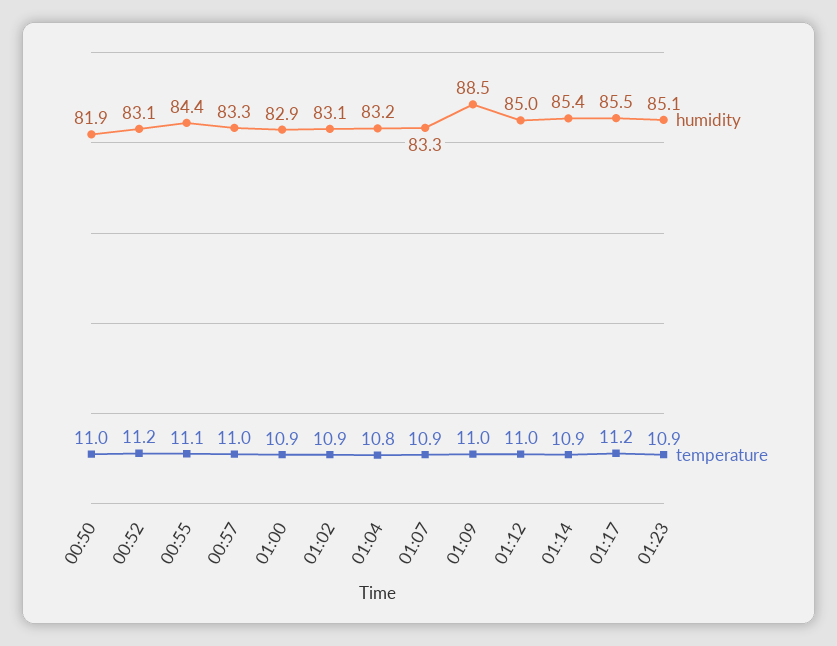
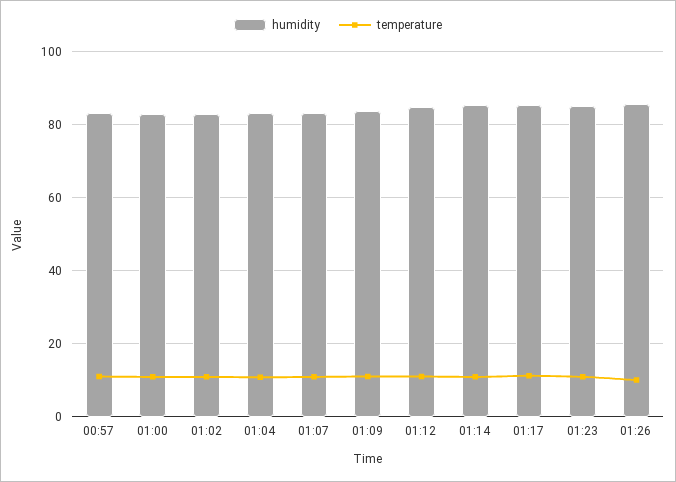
humidity, 00:50: 81.9 -> none
temperature, 00:50: 11 -> none
humidity, 00:52: 83.1 -> none
temperature, 00:52: 11.2 -> none
humidity, 00:55: 84.4 -> none
temperature, 00:55: 11.1 -> none
humidity, 01:09: 88.5 -> 84
humidity, 01:26: none -> 86
temperature, 01:26: none -> 10

